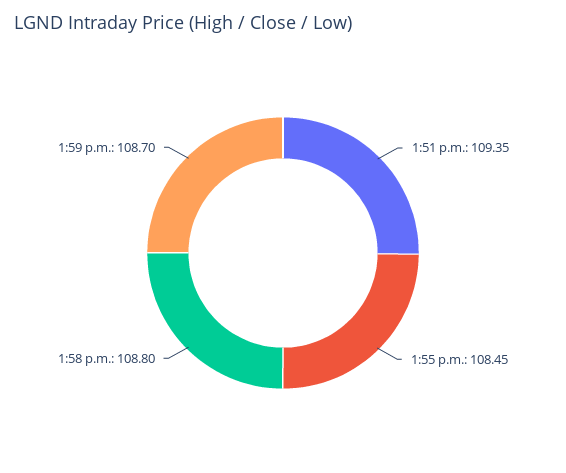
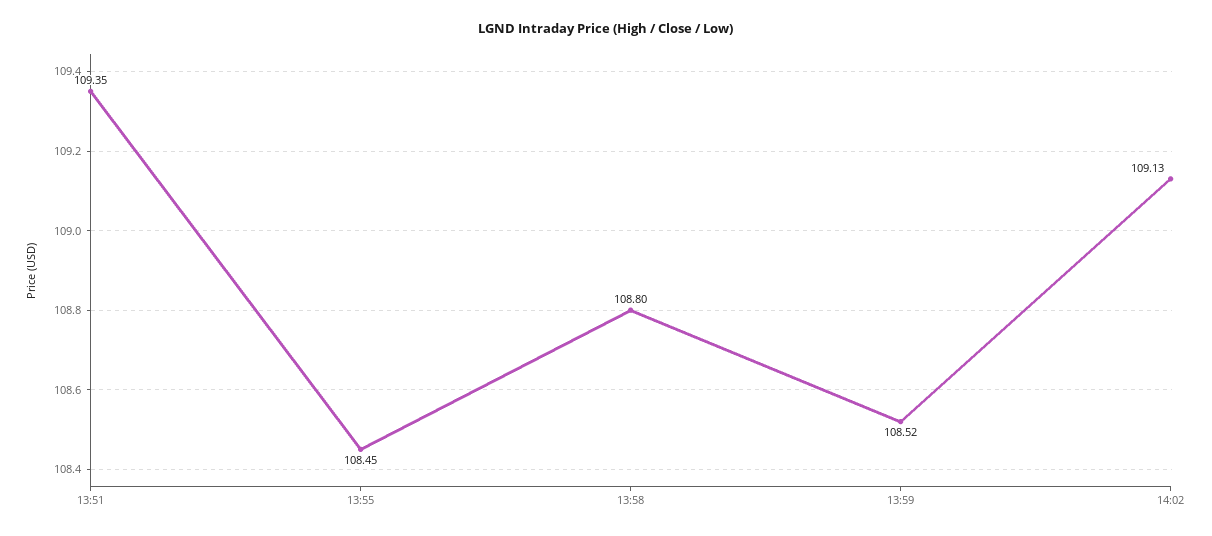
1:59 p.m.: 108.7 -> 108.52
14:02: none -> 109.13

